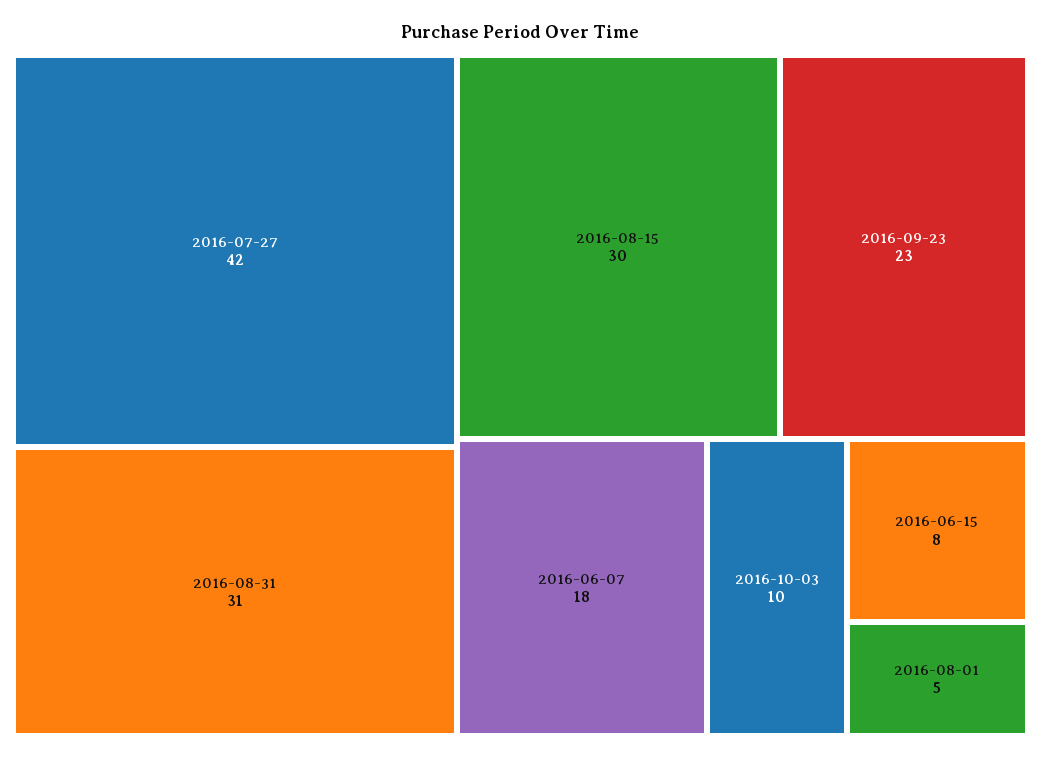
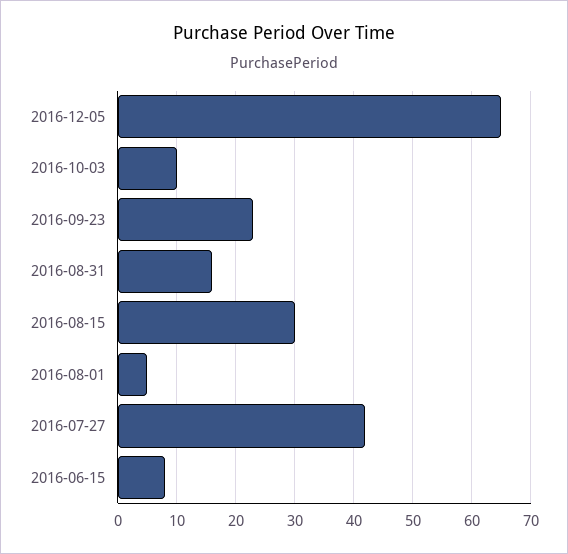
2016-08-31: 31 -> 15
2016-06-07: 18 -> none
2016-12-05: none -> 65

